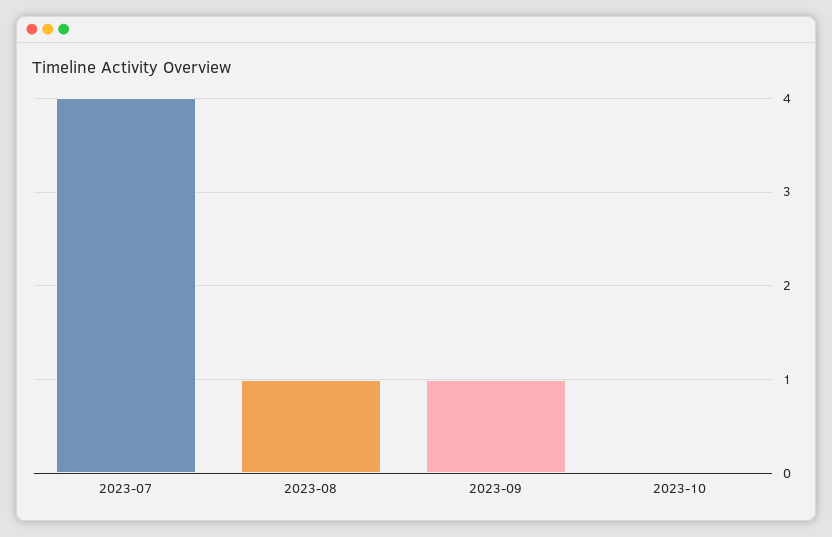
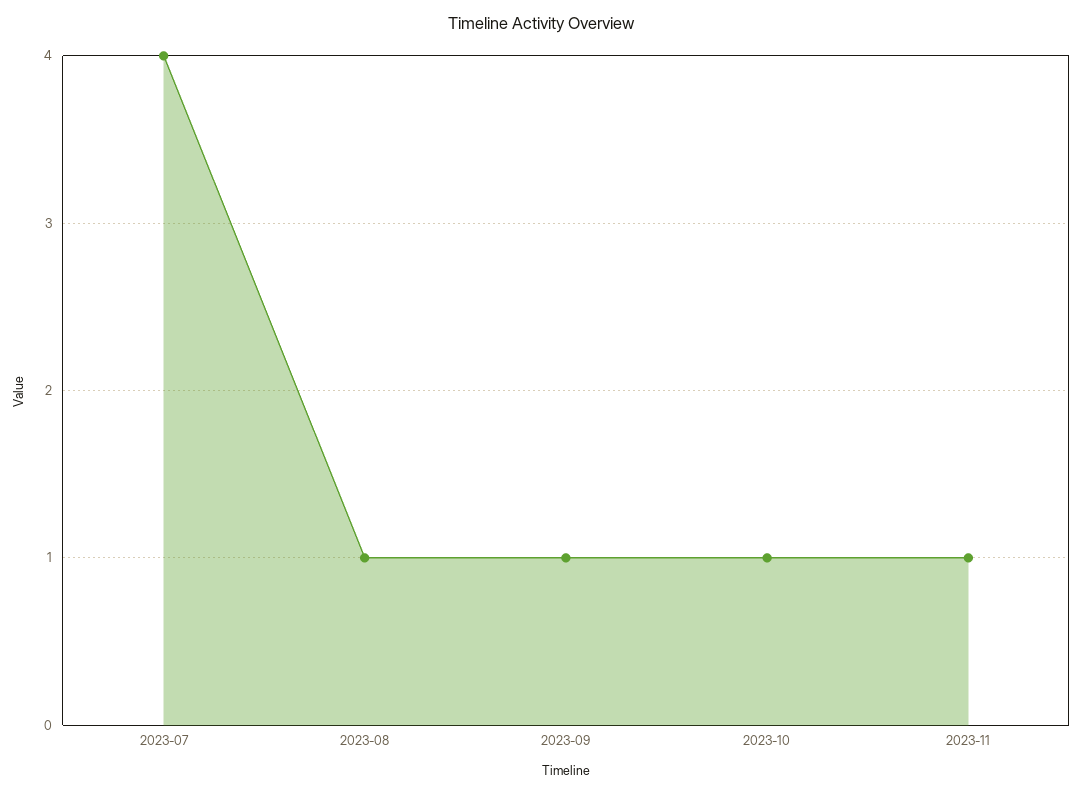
2023-10: 0 -> 1
2023-11: none -> 1

